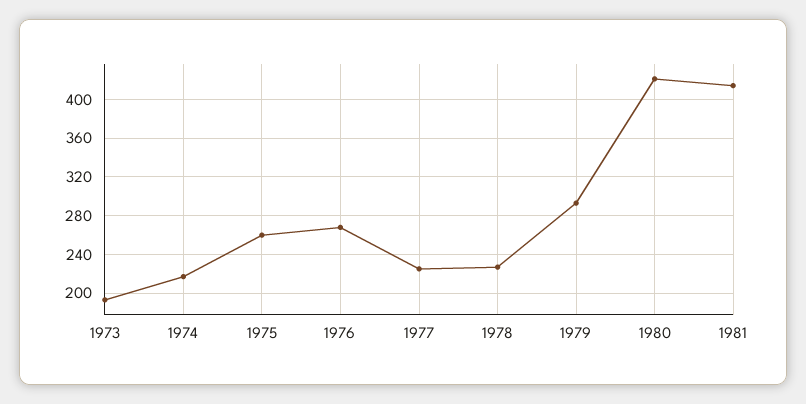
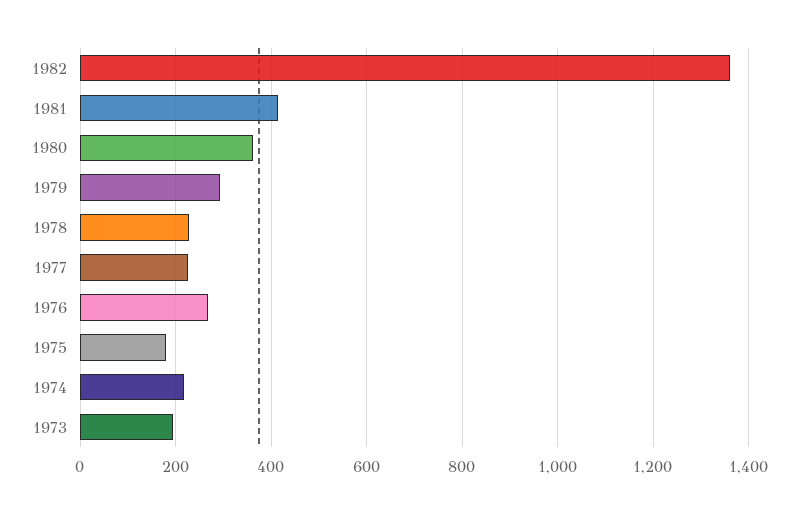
1975: 260 -> 180
1980: 420 -> 360
1982: none -> 1360

